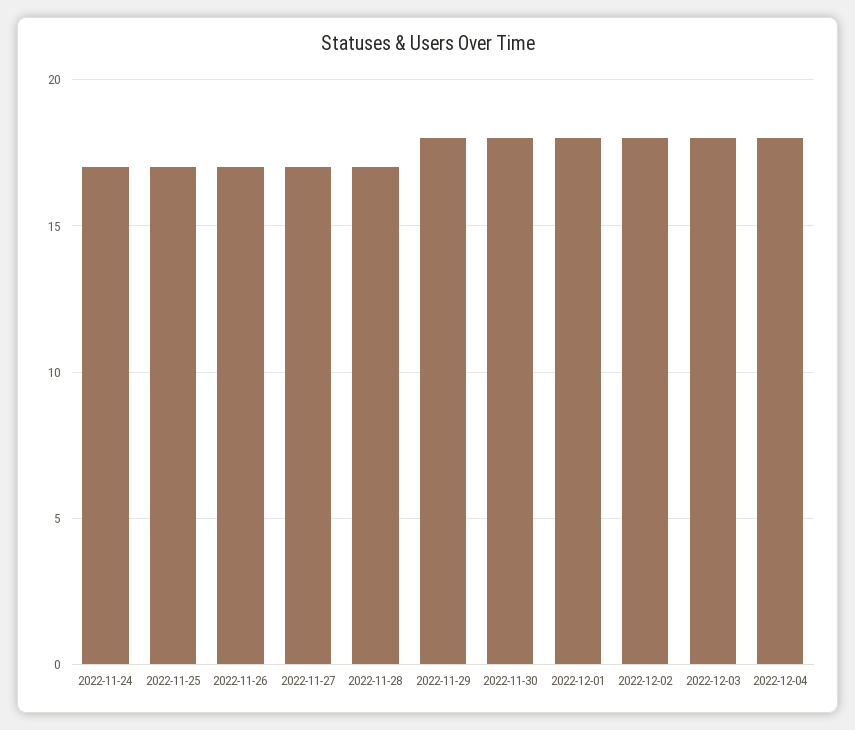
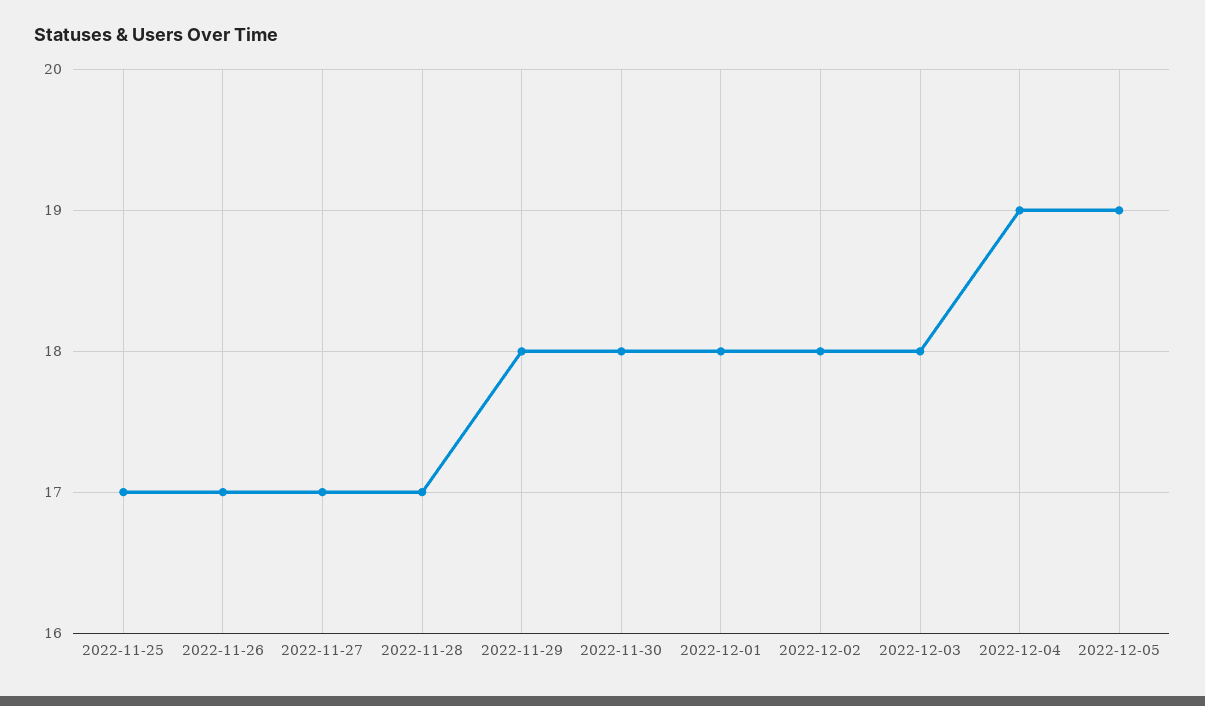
2022-11-24: 17 -> none
2022-12-04: 18 -> 19
2022-12-05: none -> 19

